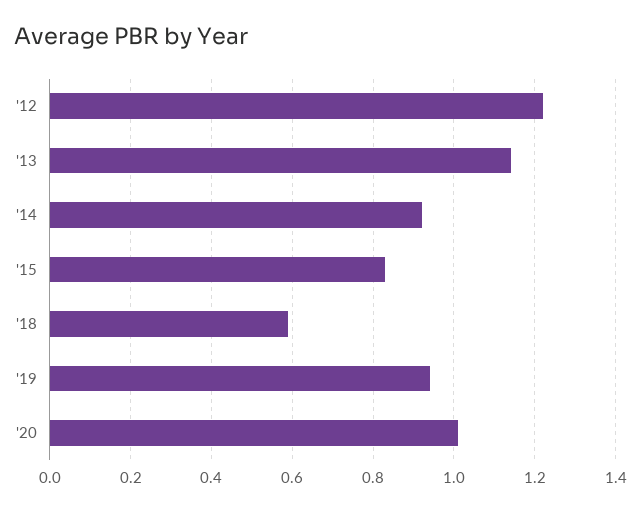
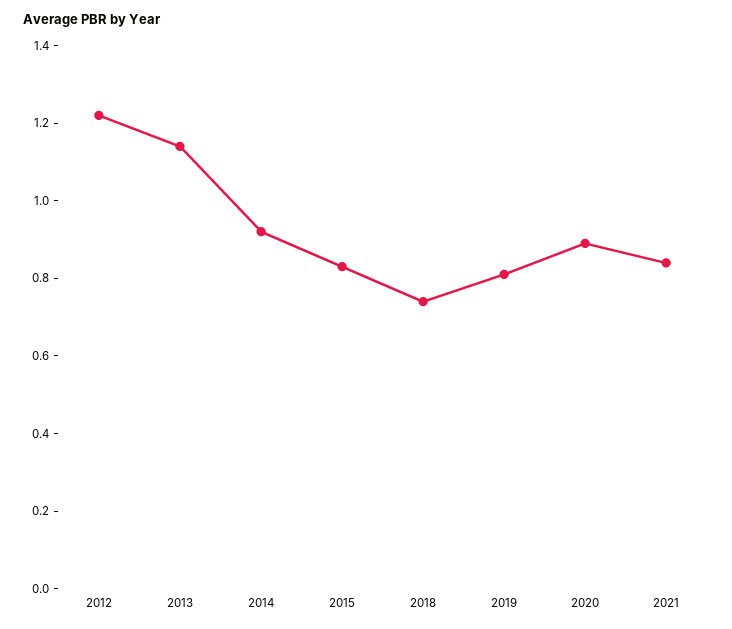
'18: 0.6 -> 0.75
'19: 0.95 -> 0.8
'20: 1 -> 0.9
2021: none -> 0.85

